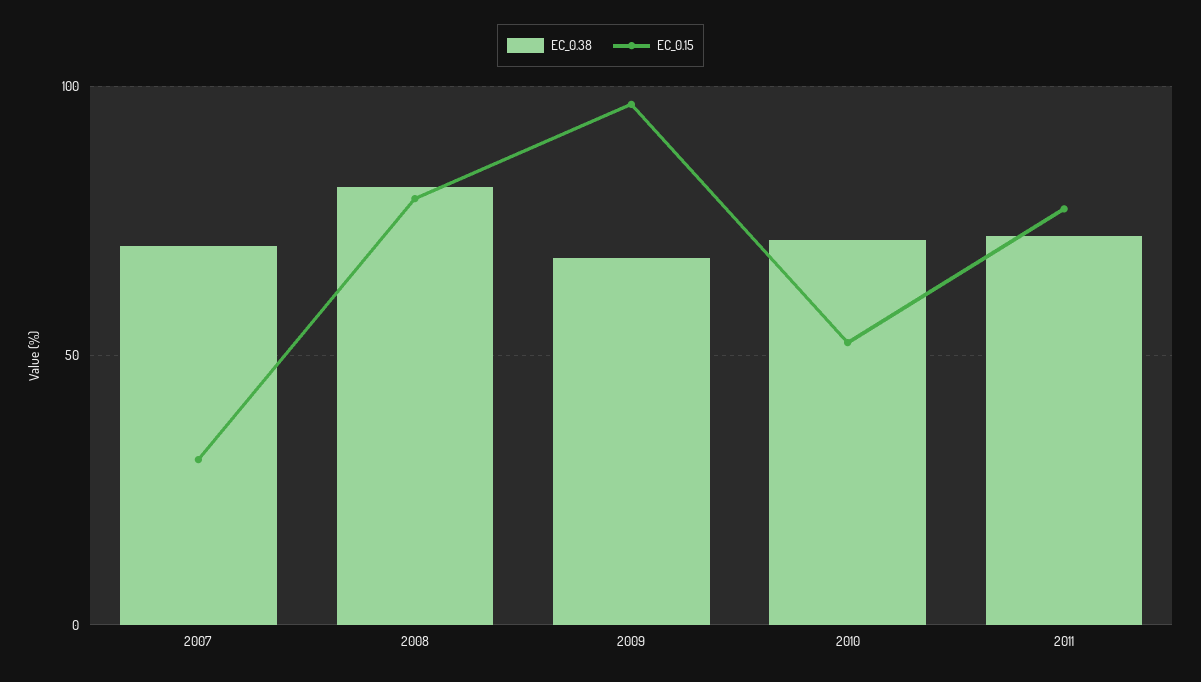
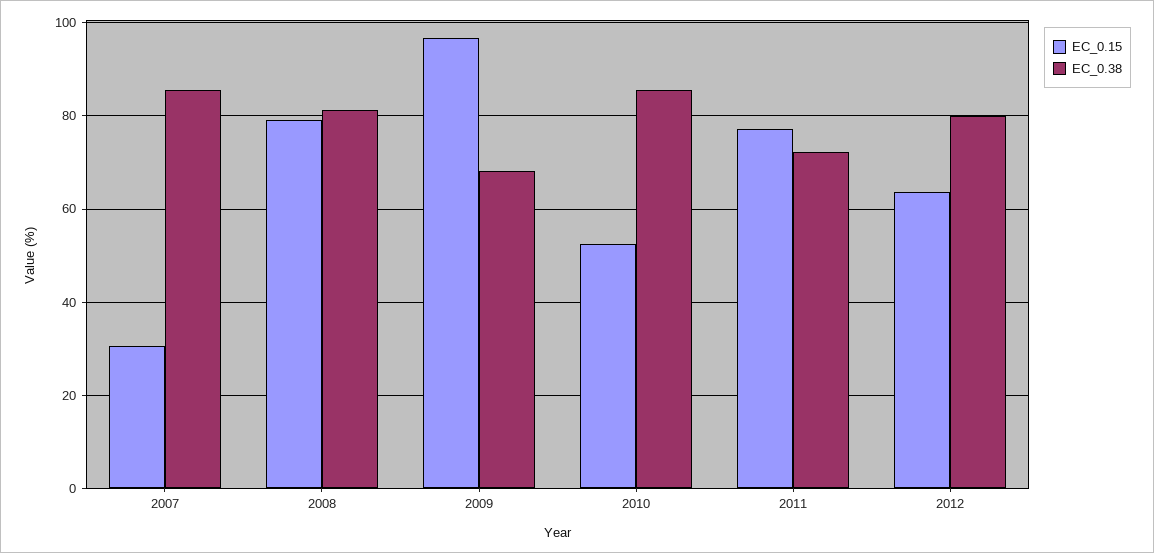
EC_0.38, 2007: 70 -> 86
EC_0.38, 2010: 70 -> 86
EC_0.15, 2012: none -> 64
EC_0.38, 2012: none -> 80

